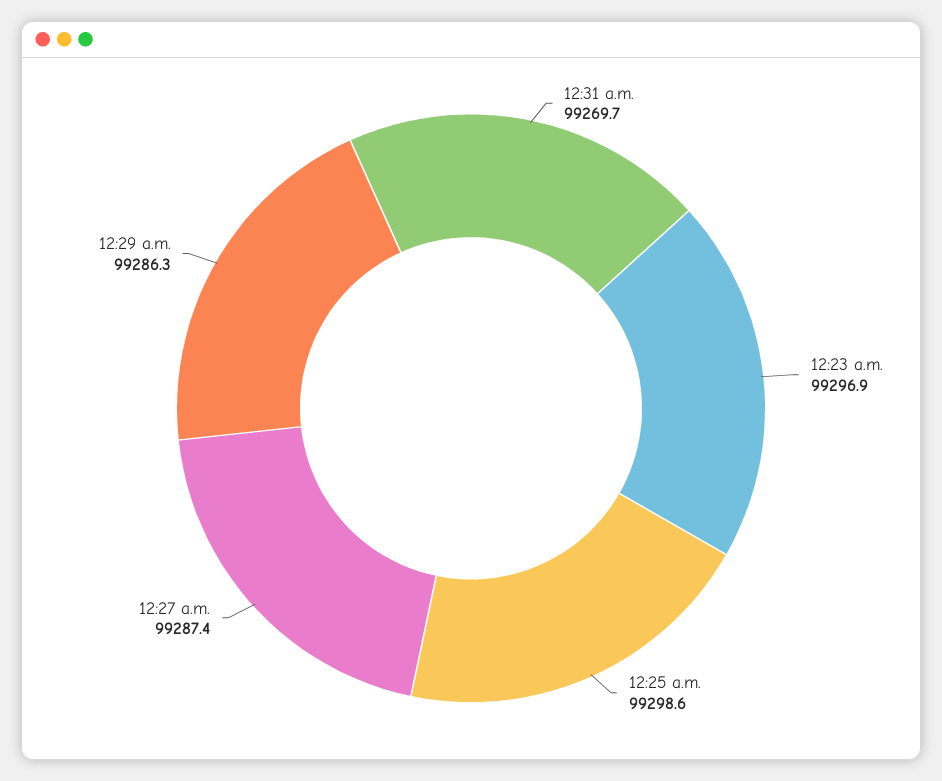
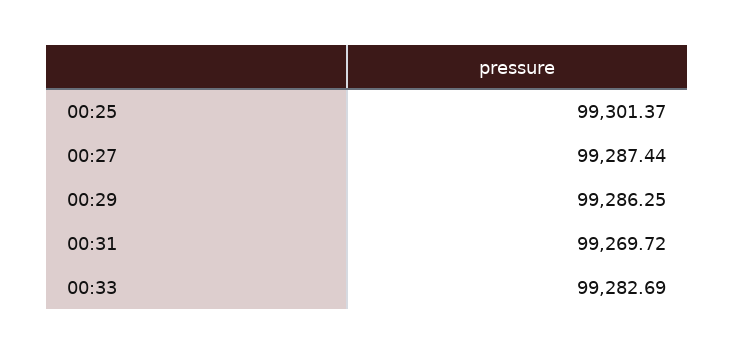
12:23 a.m.: 99296.9 -> none
12:25 a.m.: 99298.6 -> 99301.37
00:33: none -> 99282.69

